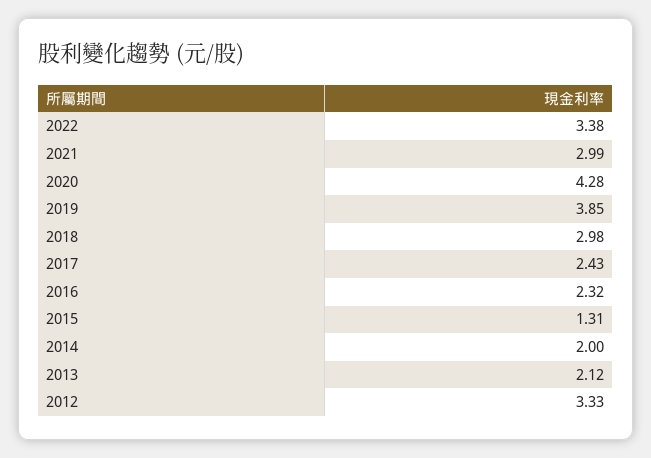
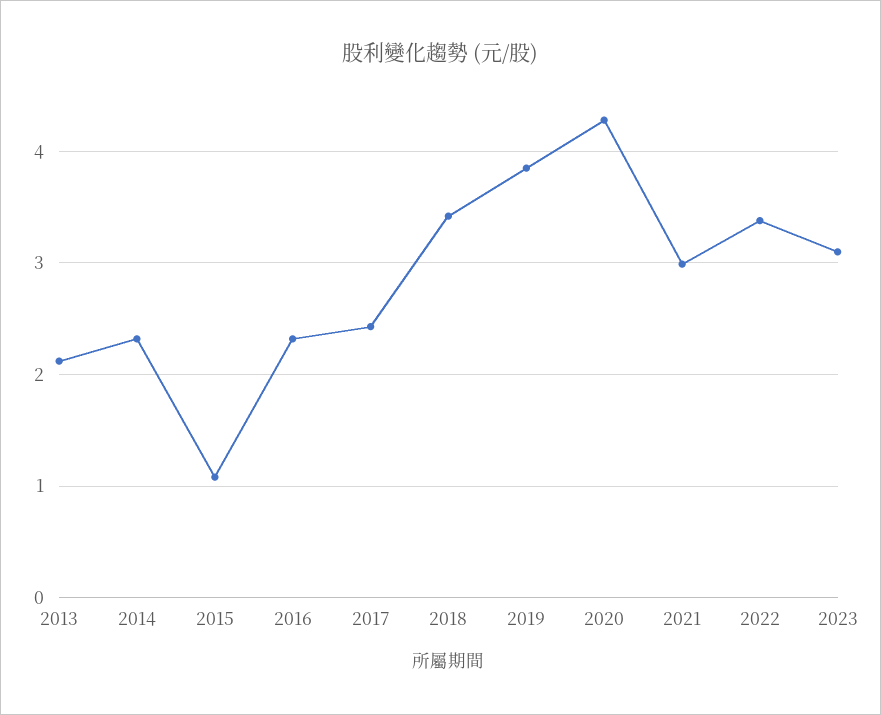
2018: 2.98 -> 3.4
2015: 1.31 -> 1.1
2014: 2 -> 2.3
2012: 3.33 -> none
2023: none -> 3.1

